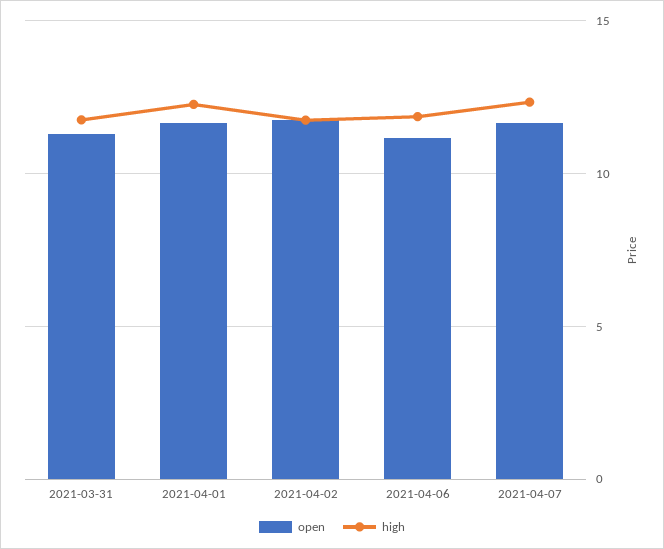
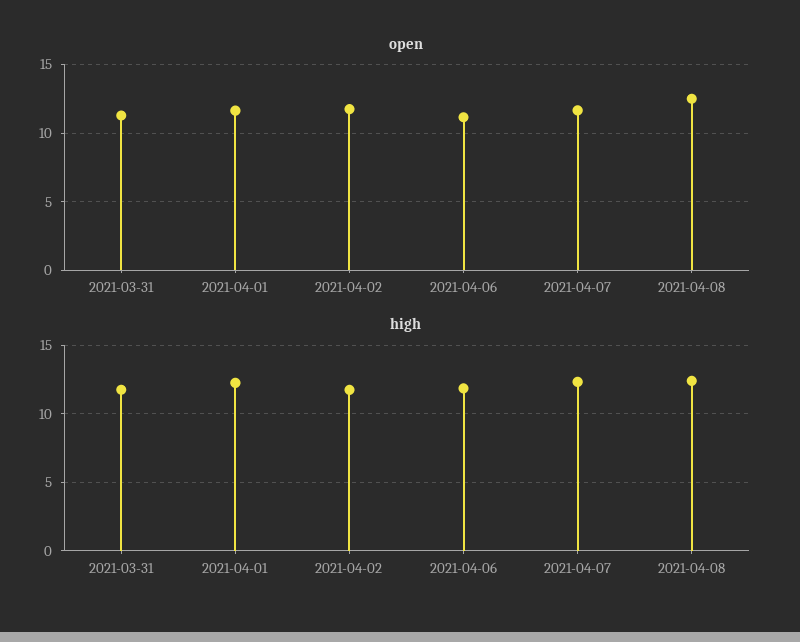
open, 2021-04-08: none -> 12.5
high, 2021-04-08: none -> 12.5

